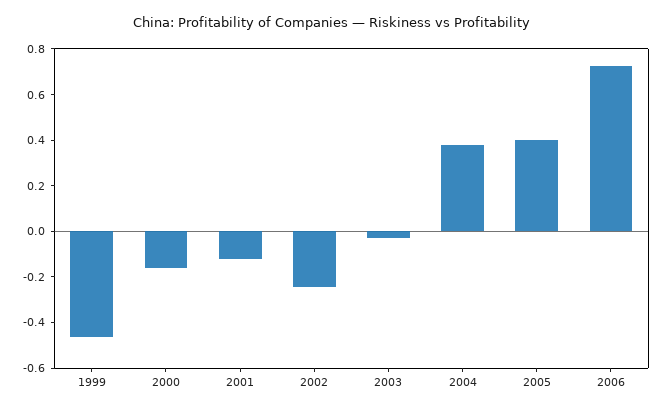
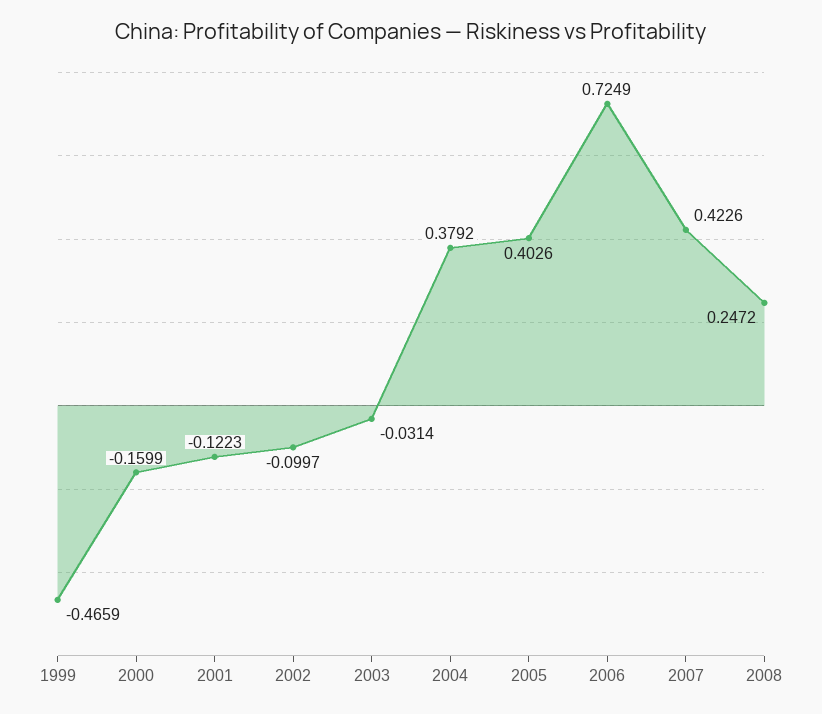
2002: -0.25 -> -0.0997
2007: none -> 0.4226
2008: none -> 0.2472

